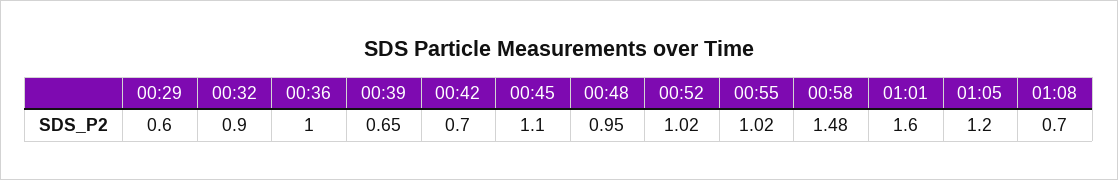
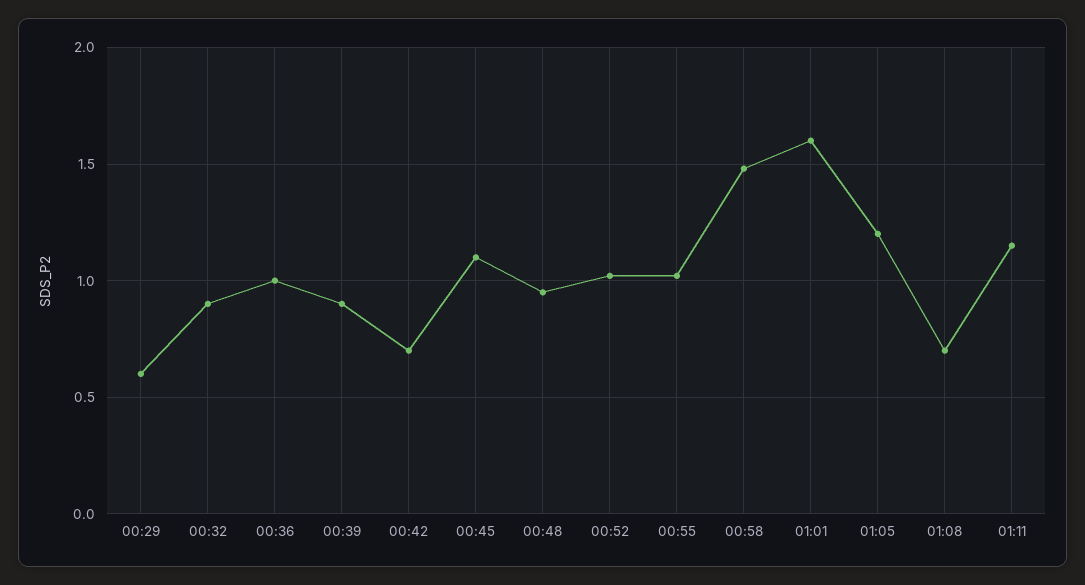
00:39: 0.65 -> 0.9
01:11: none -> 1.15

